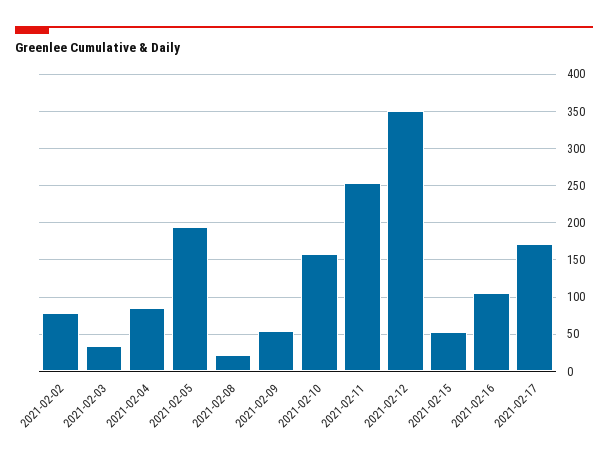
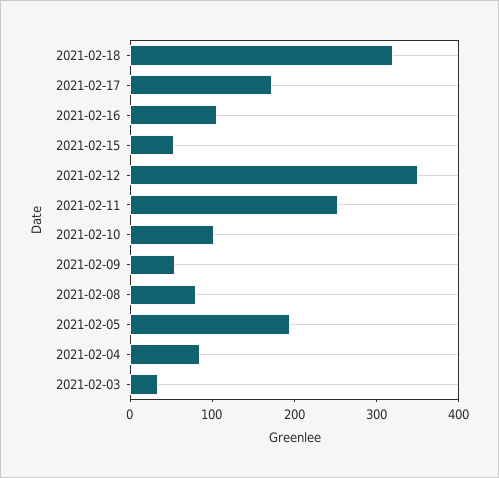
2021-02-02: 80 -> none
2021-02-08: 20 -> 80
2021-02-10: 160 -> 100
2021-02-18: none -> 320

